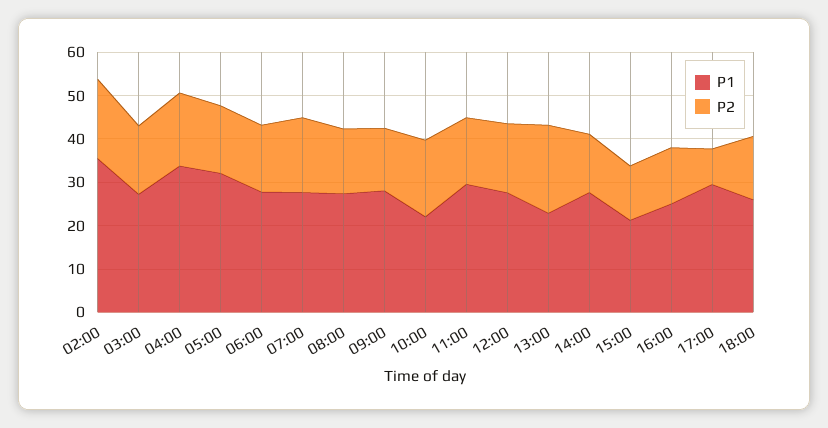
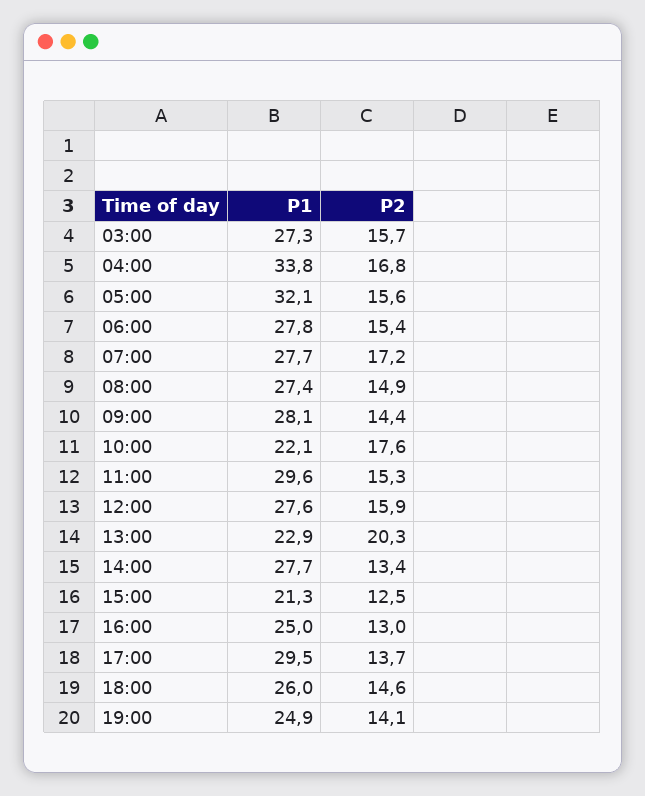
P1, 02:00: 36 -> none
P2, 02:00: 18 -> none
P2, 17:00: 8 -> 13.7
P1, 19:00: none -> 24.9
P2, 19:00: none -> 14.1

